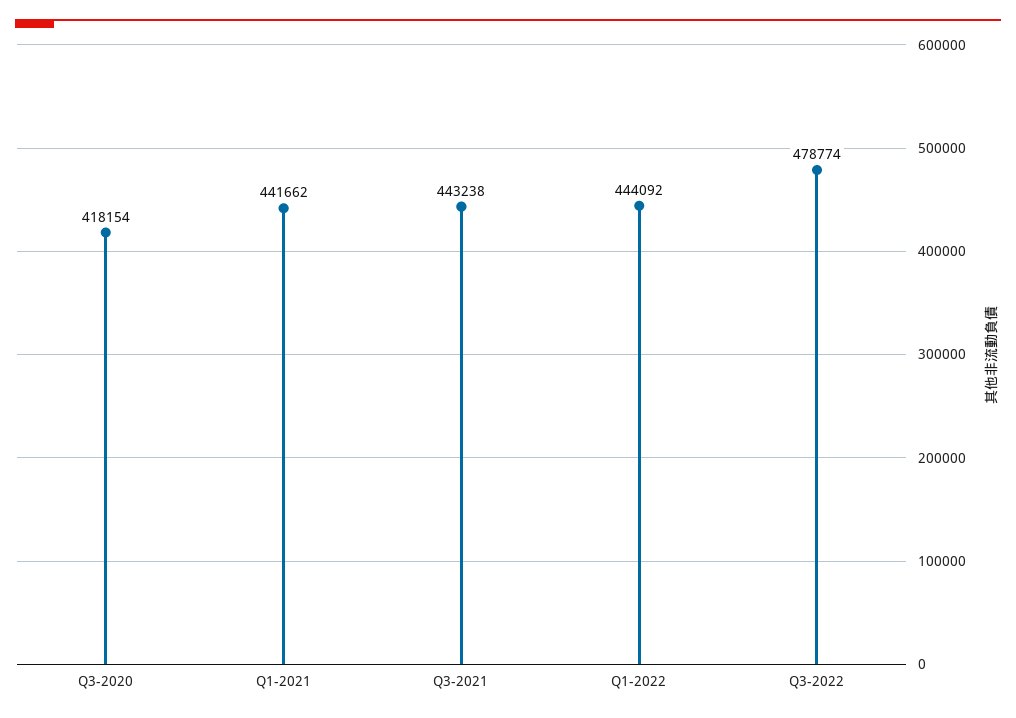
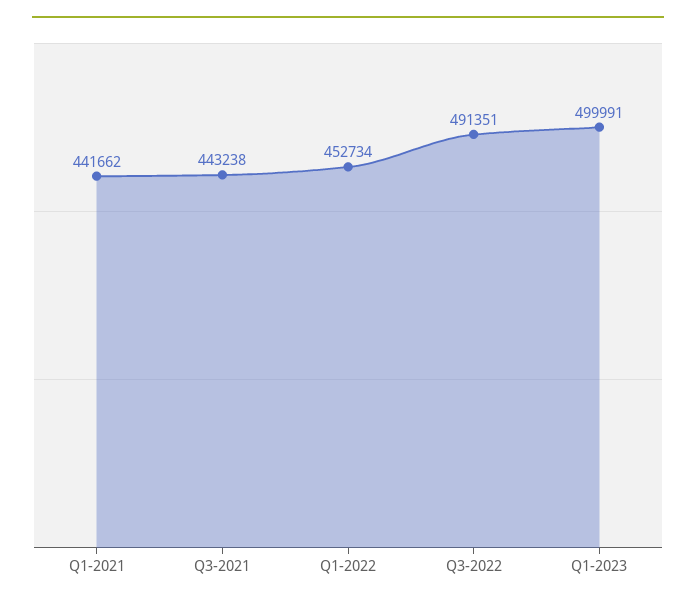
Q3-2020: 418154 -> none
Q1-2022: 444092 -> 452734
Q3-2022: 478774 -> 491351
Q1-2023: none -> 499991

